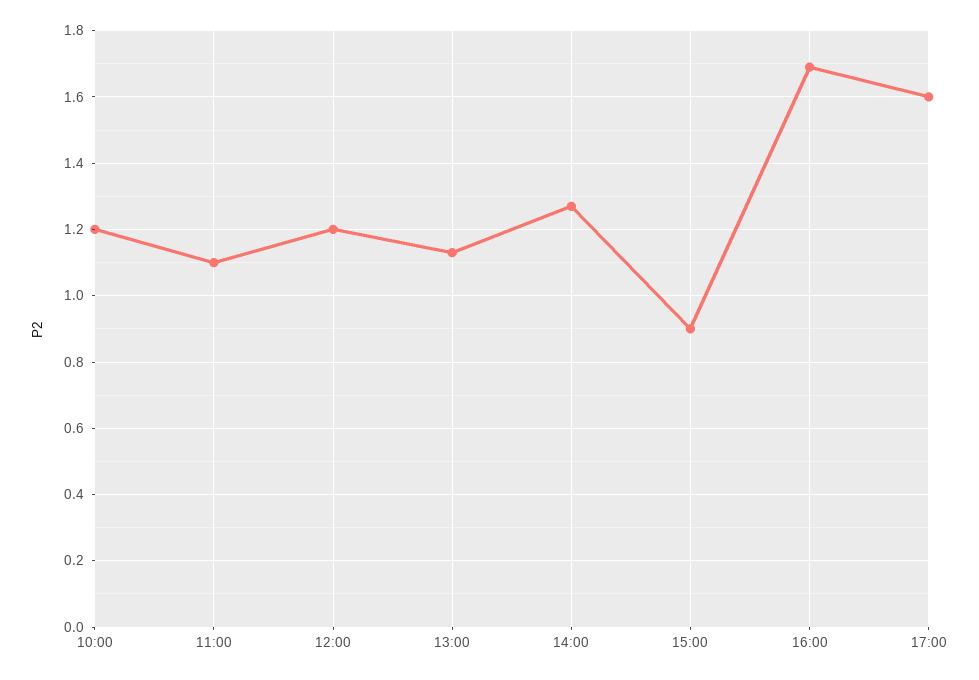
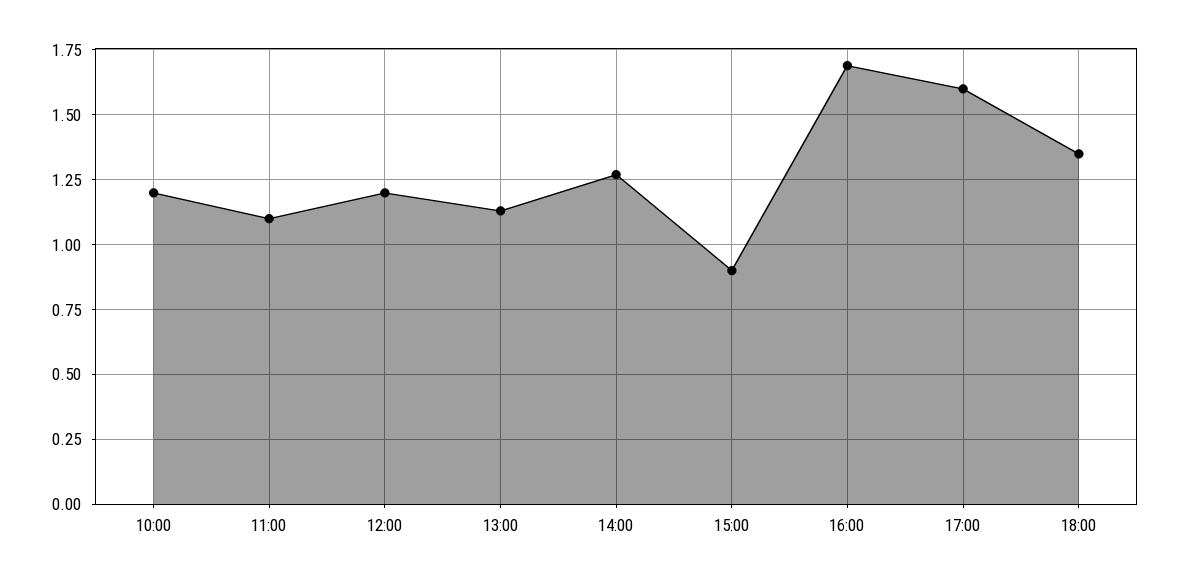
18:00: none -> 1.35

